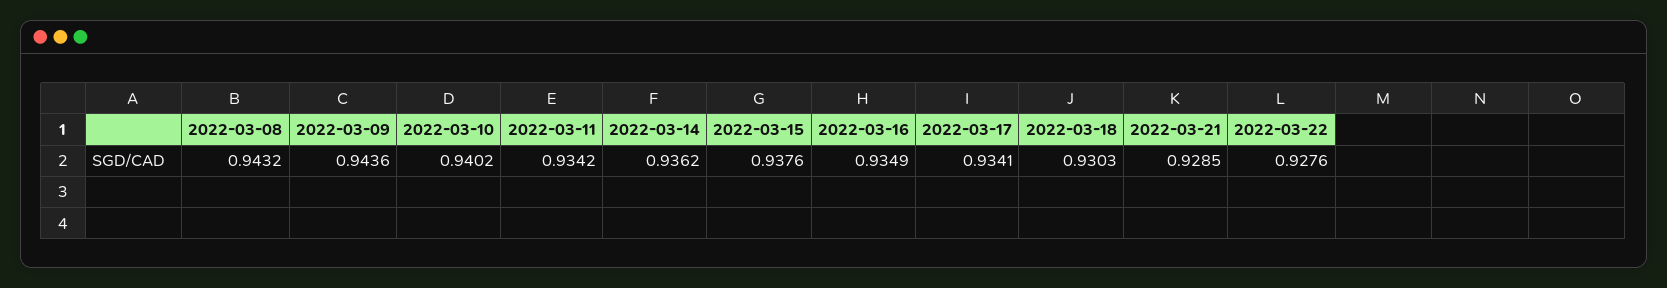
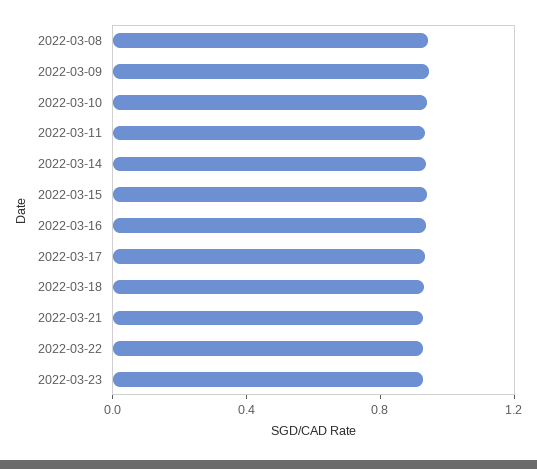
2022-03-23: none -> 0.9

